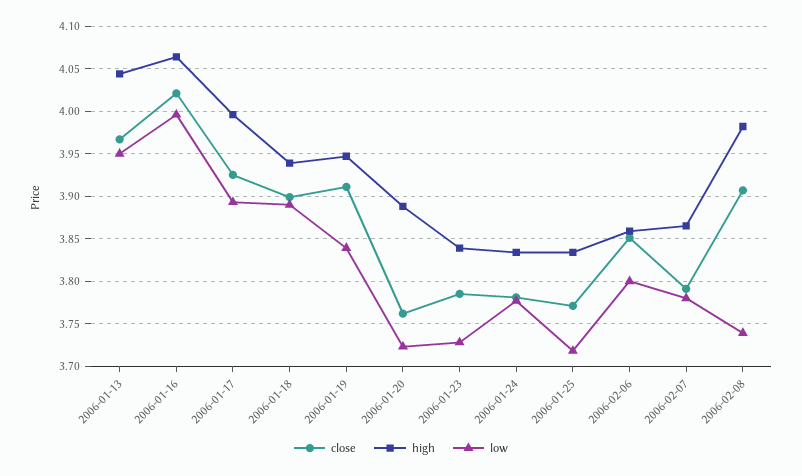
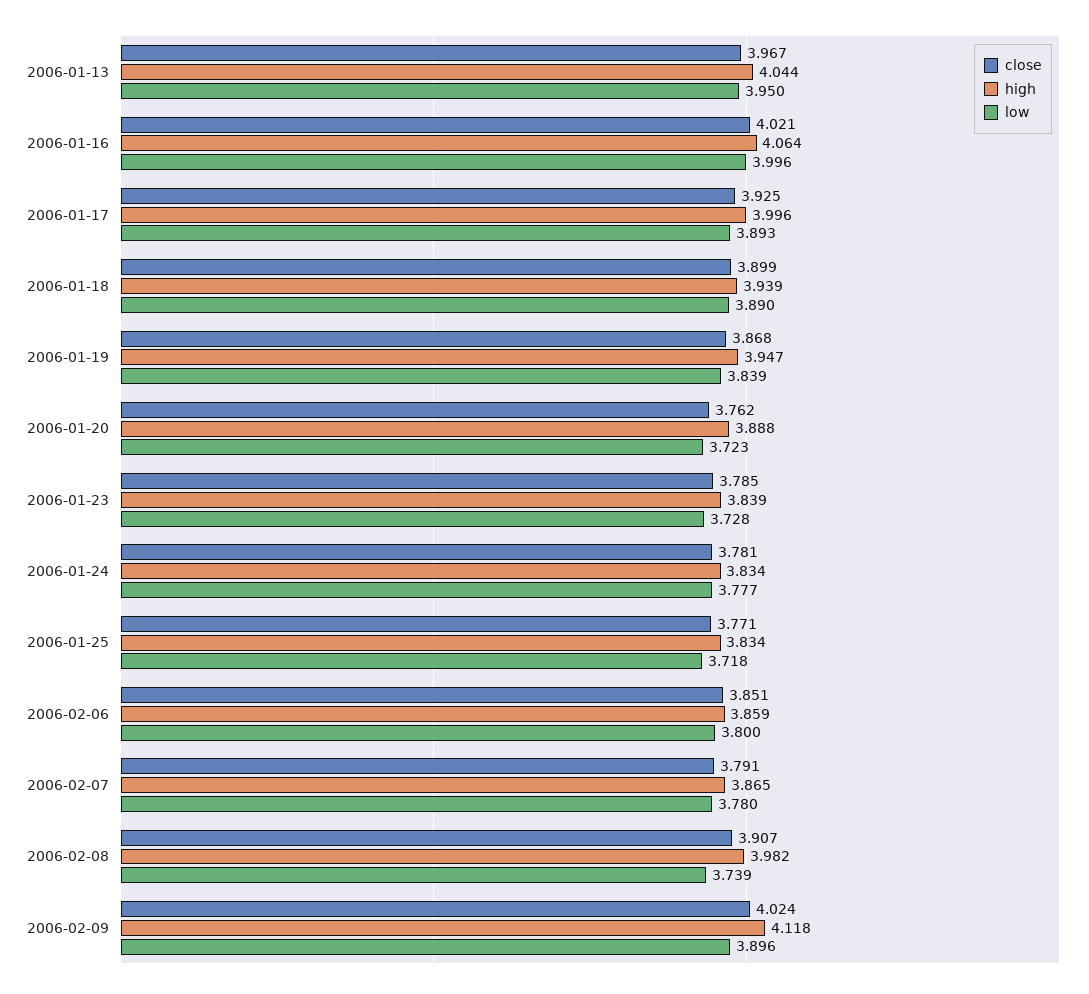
close, 2006-01-19: 3.91 -> 3.868
close, 2006-02-09: none -> 4.024
high, 2006-02-09: none -> 4.118
low, 2006-02-09: none -> 3.896

